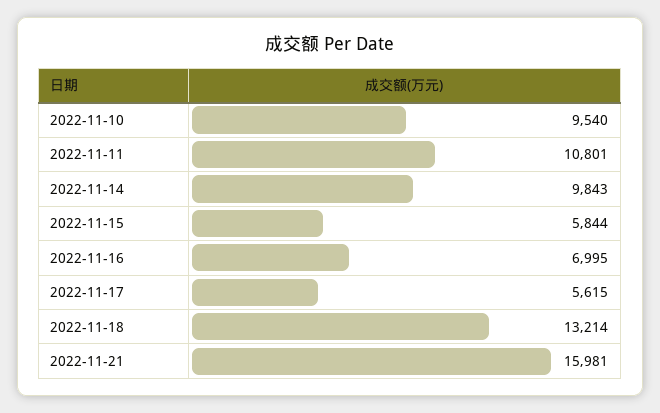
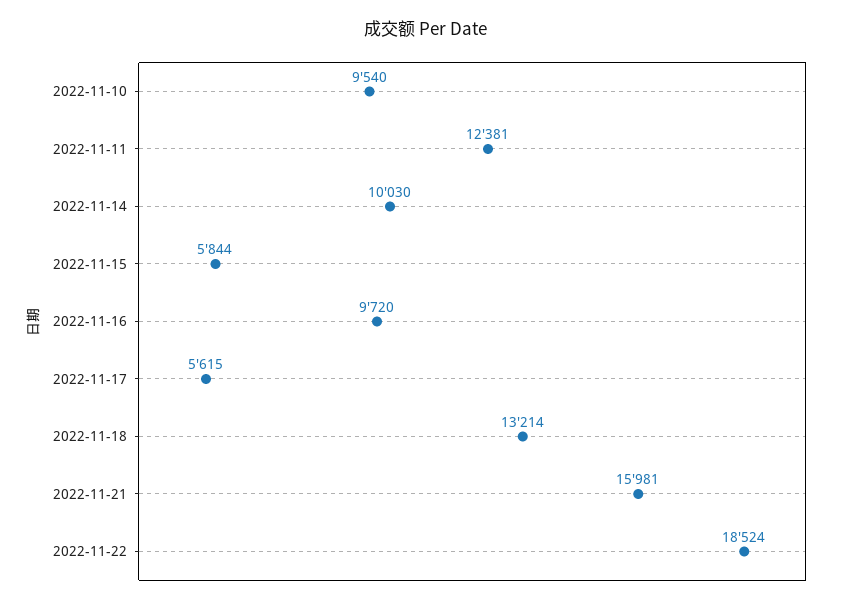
2022-11-11: 10801 -> 12381
2022-11-14: 9843 -> 10030
2022-11-16: 6995 -> 9720
2022-11-22: none -> 18524

